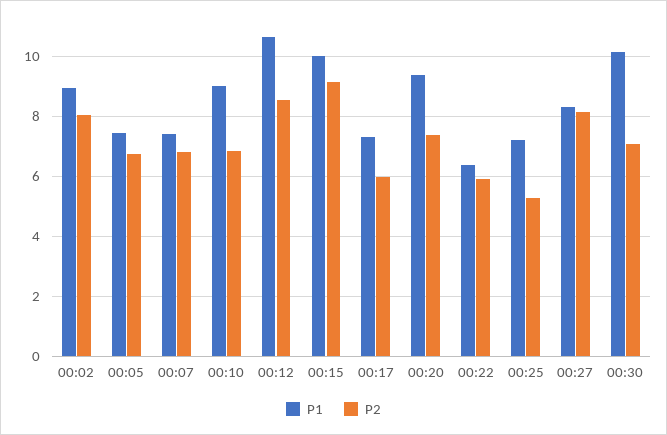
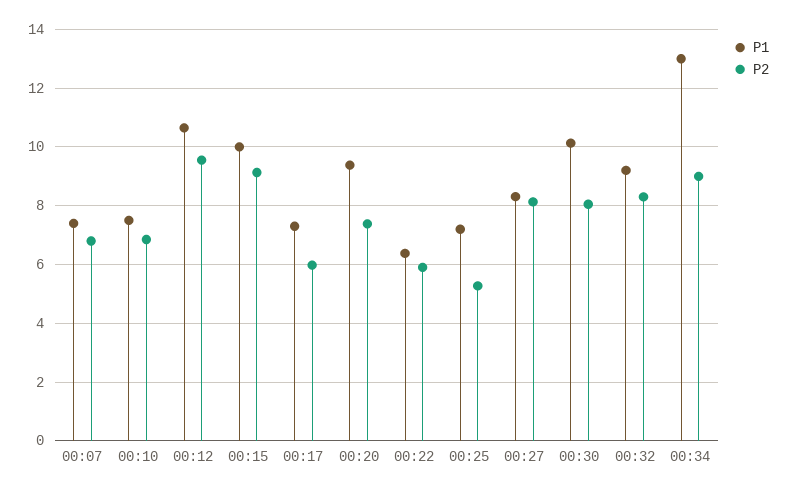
P1, 00:02: 9 -> none
P2, 00:02: 8 -> none
P1, 00:05: 7.4 -> none
P2, 00:05: 6.8 -> none
P1, 00:10: 9 -> 7.5
P2, 00:12: 8.6 -> 9.5
P2, 00:30: 7 -> 8
P1, 00:32: none -> 9.25
P2, 00:32: none -> 8.25
P1, 00:34: none -> 13
P2, 00:34: none -> 9

